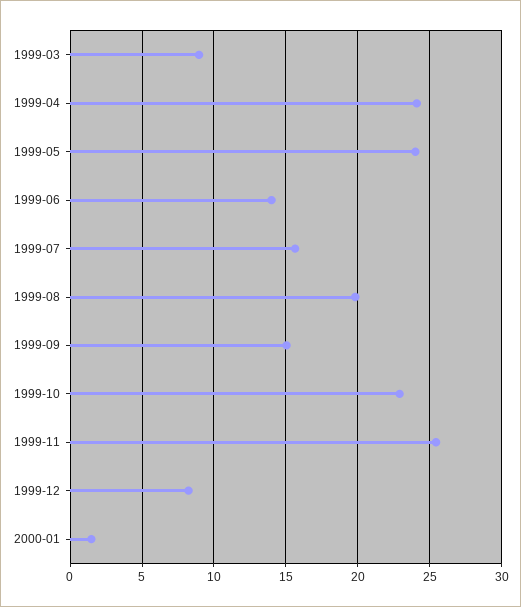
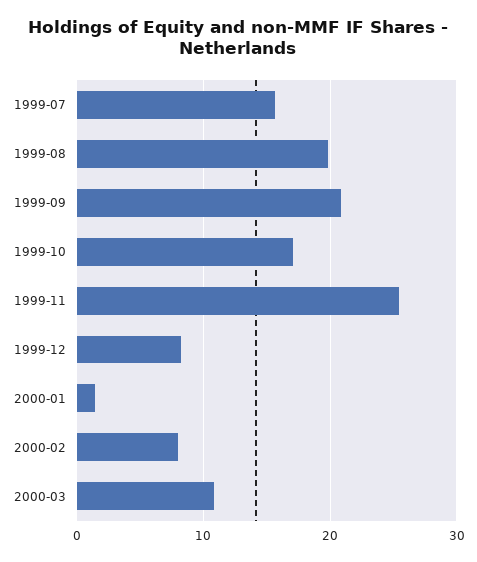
1999-03: 9 -> none
1999-04: 24 -> none
1999-05: 24 -> none
1999-06: 14 -> none
1999-09: 15 -> 21
1999-10: 23 -> 17
2000-02: none -> 8
2000-03: none -> 11

